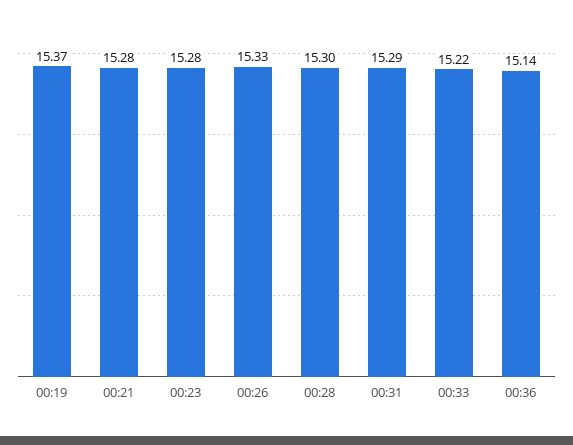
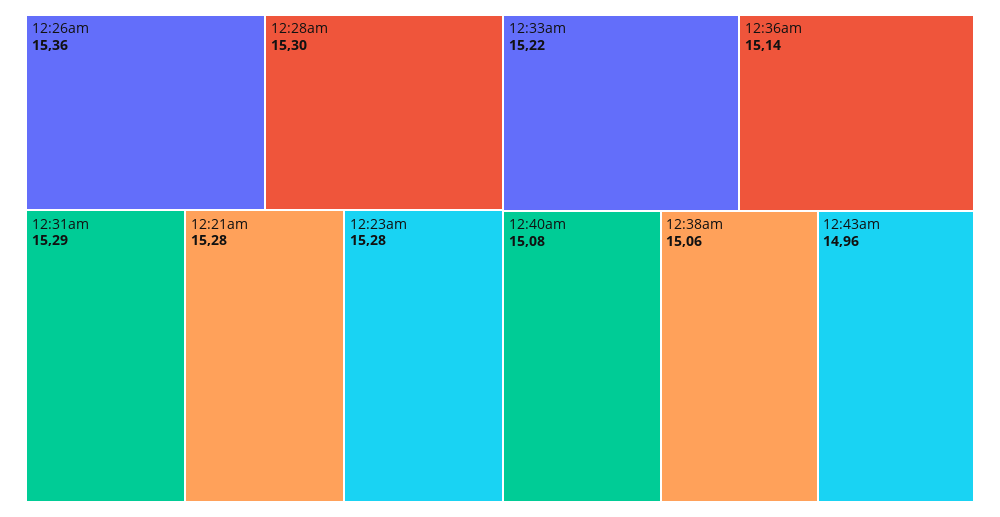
00:19: 15.37 -> none
00:26: 15.33 -> 15.36
12:40am: none -> 15.08
12:38am: none -> 15.06
12:43am: none -> 14.96

